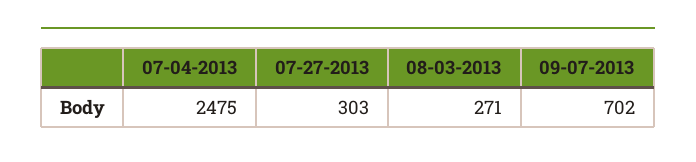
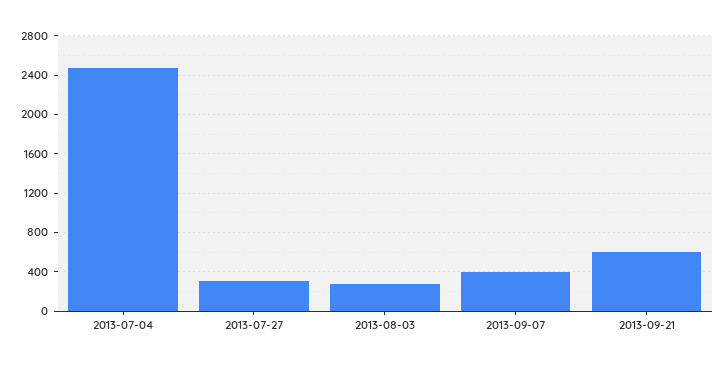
09-07-2013: 702 -> 400
2013-09-21: none -> 600

